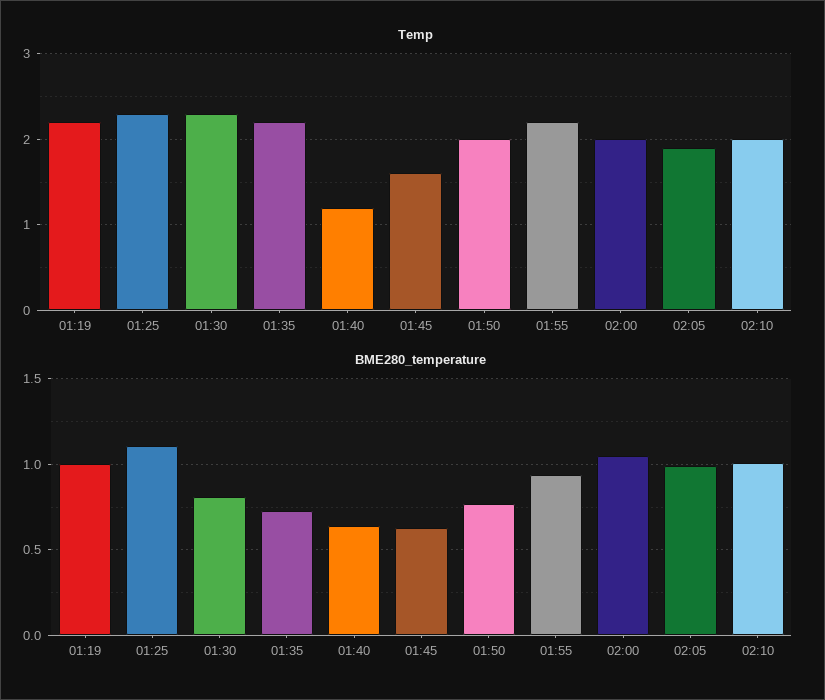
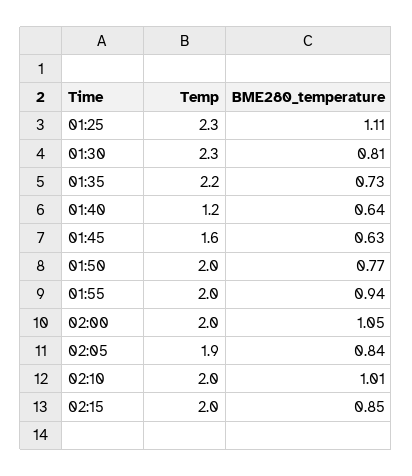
Temp, 01:19: 2.2 -> none
Temp, 01:55: 2.2 -> 2
BME280_temperature, 01:19: 1 -> none
BME280_temperature, 02:05: 1 -> 0.84
Temp, 02:15: none -> 2
BME280_temperature, 02:15: none -> 0.85

